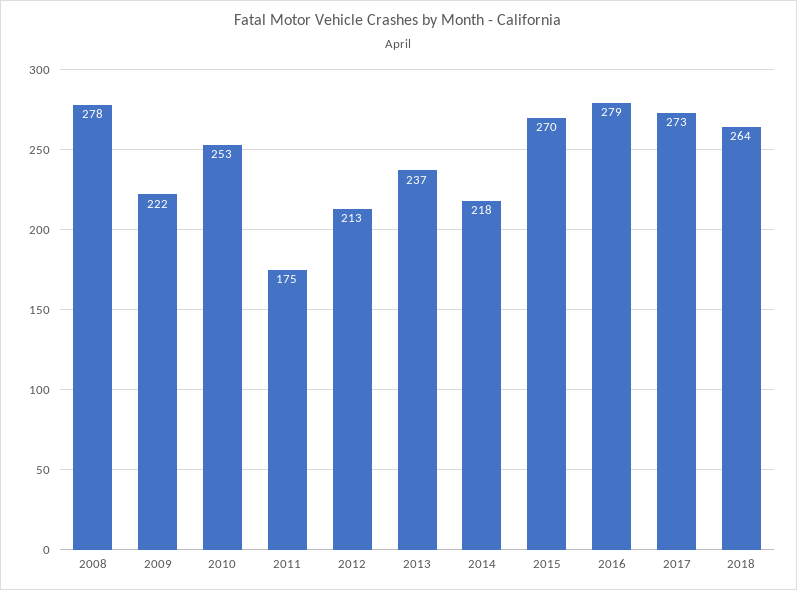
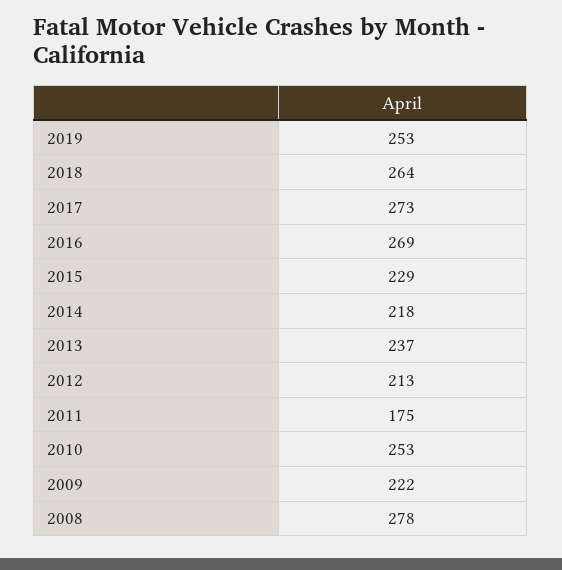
2015: 270 -> 229
2016: 279 -> 269
2019: none -> 253

